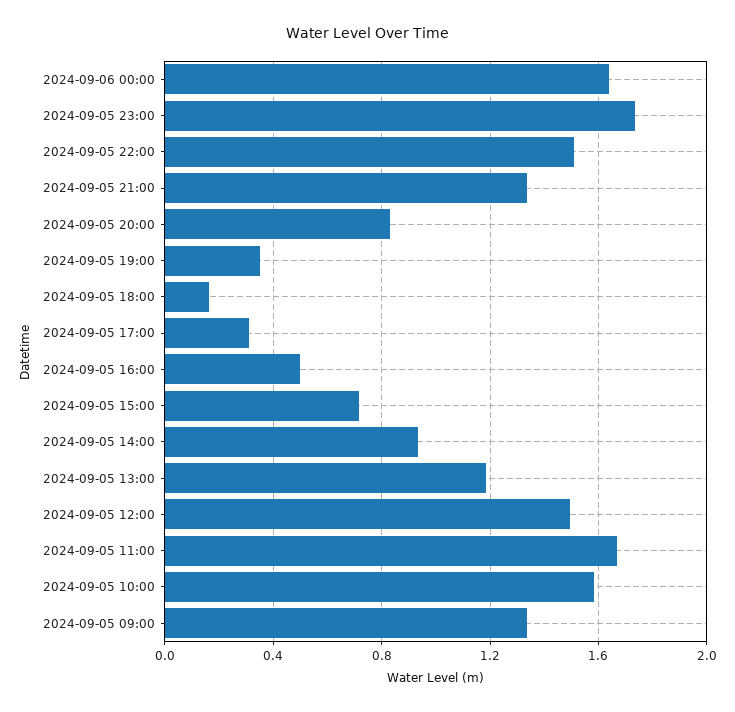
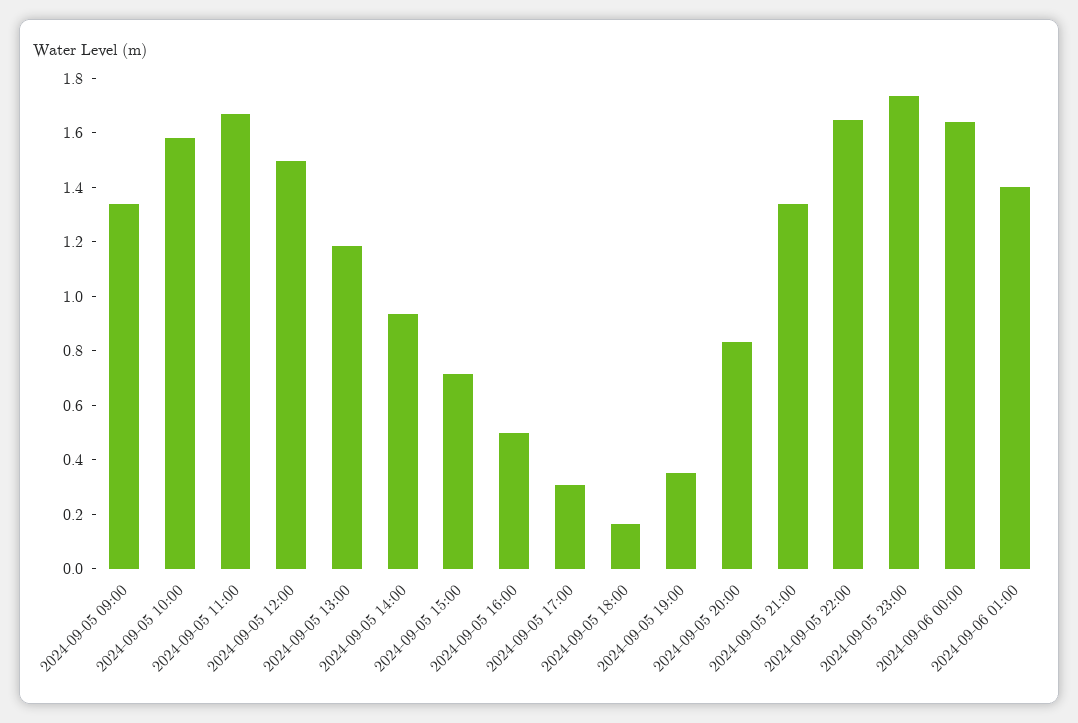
2024-09-05 22:00: 1.5 -> 1.65
2024-09-06 01:00: none -> 1.4

